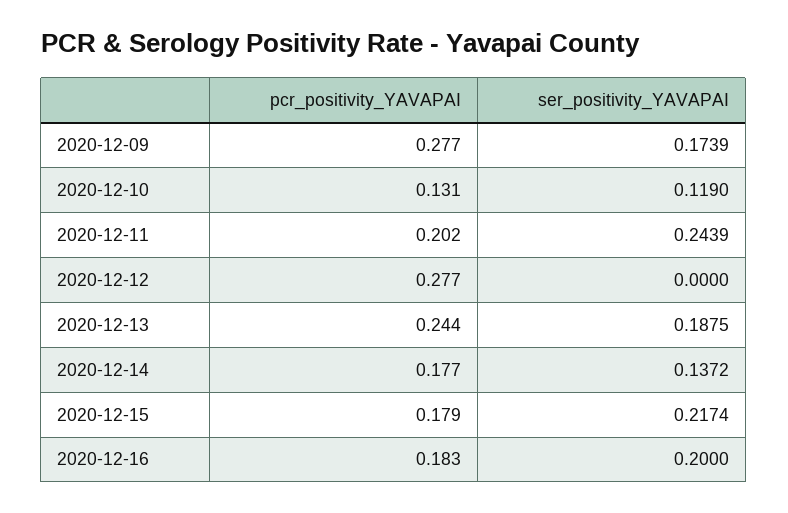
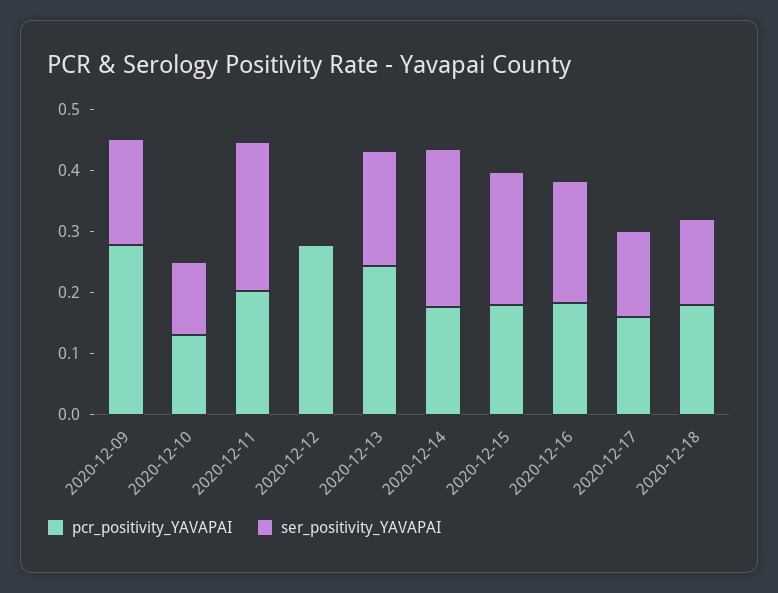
ser_positivity_YAVAPAI, 2020-12-14: 0.1372 -> 0.26
pcr_positivity_YAVAPAI, 2020-12-17: none -> 0.16
ser_positivity_YAVAPAI, 2020-12-17: none -> 0.14
pcr_positivity_YAVAPAI, 2020-12-18: none -> 0.18
ser_positivity_YAVAPAI, 2020-12-18: none -> 0.14

